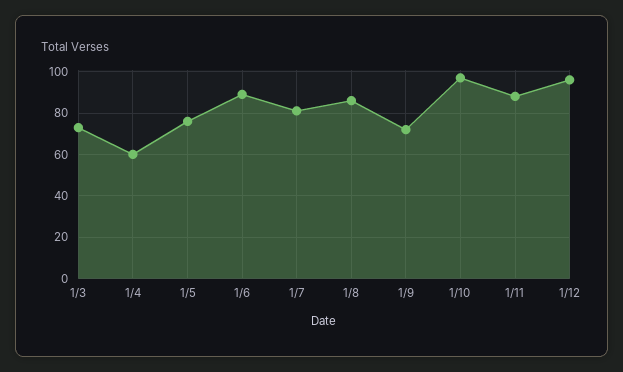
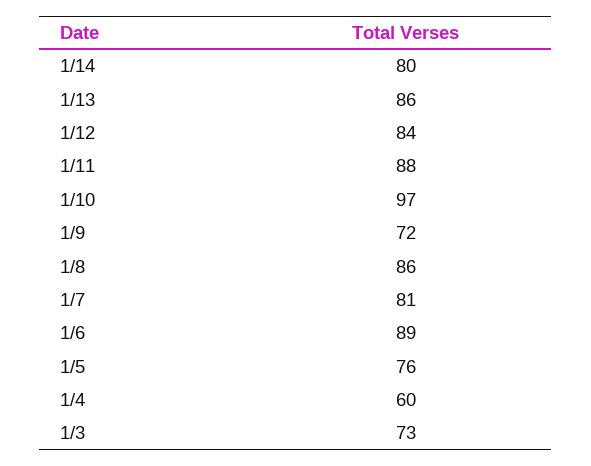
1/12: 95 -> 84
1/14: none -> 80
1/13: none -> 86

